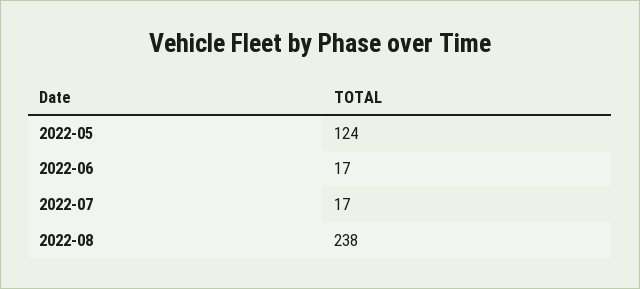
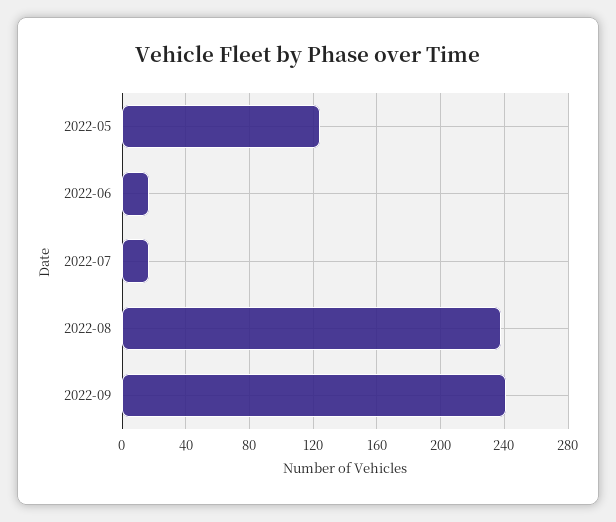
2022-09: none -> 240

